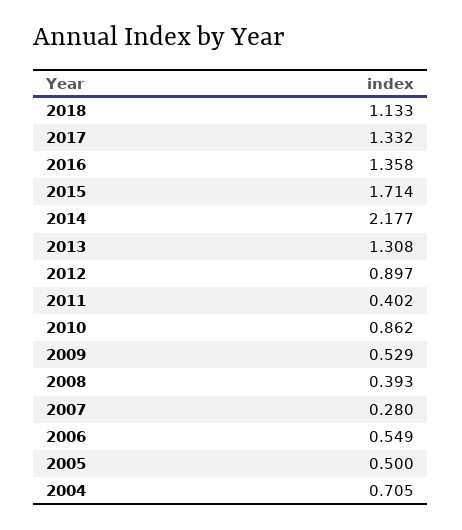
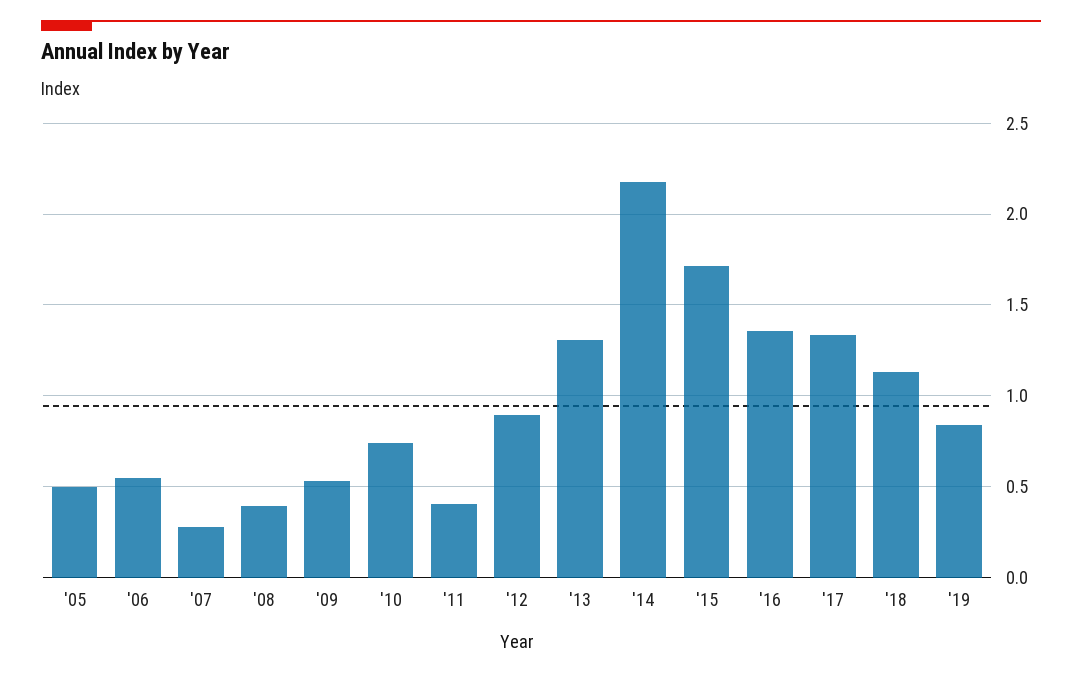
2010: 0.862 -> 0.75
2004: 0.705 -> none
'19: none -> 0.85

